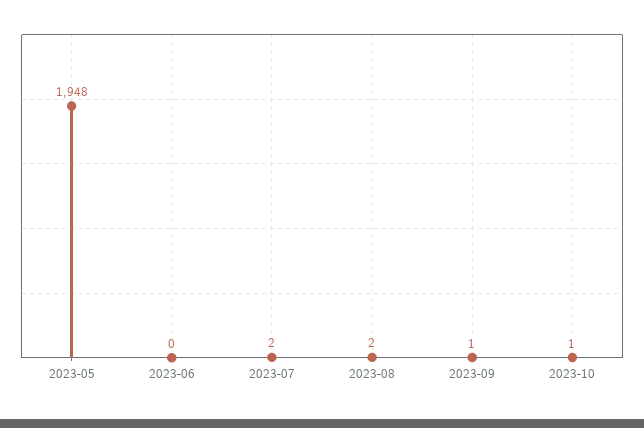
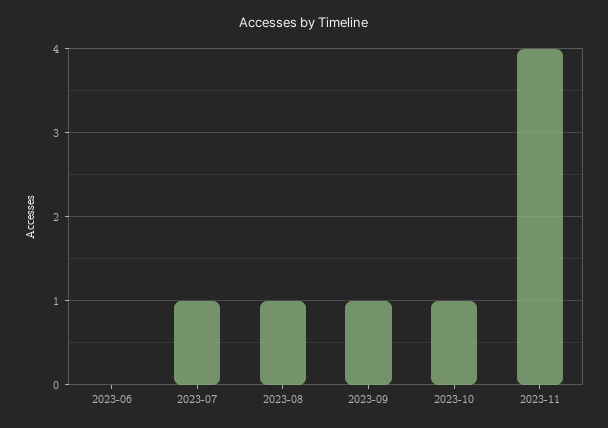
2023-05: 1948 -> none
2023-07: 2 -> 1
2023-08: 2 -> 1
2023-11: none -> 4

